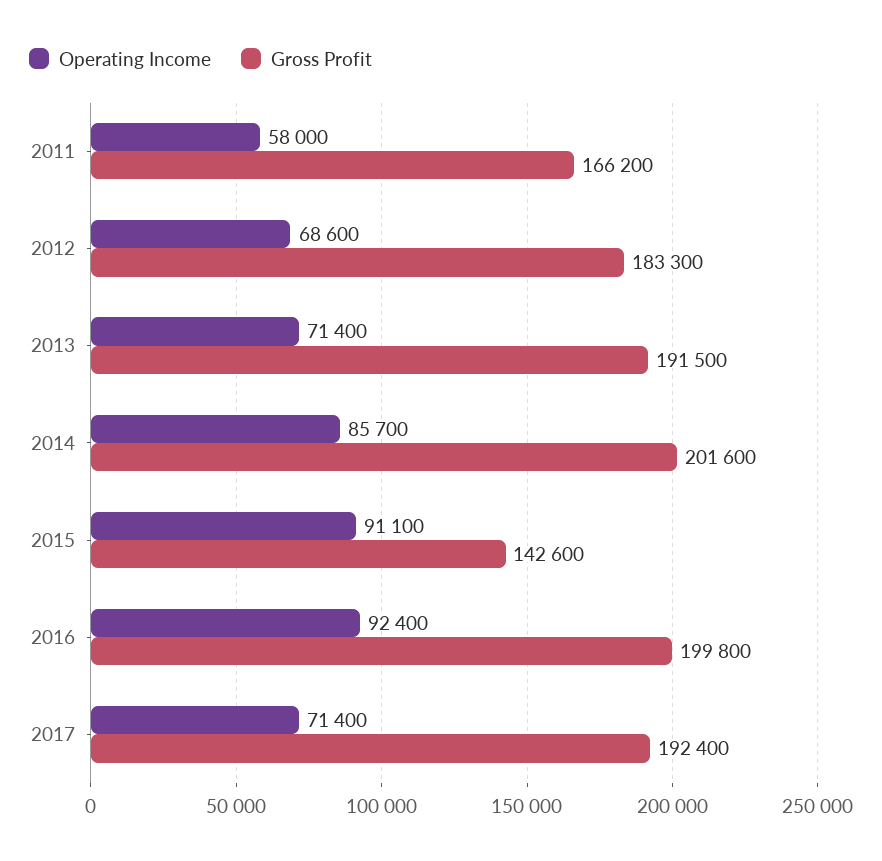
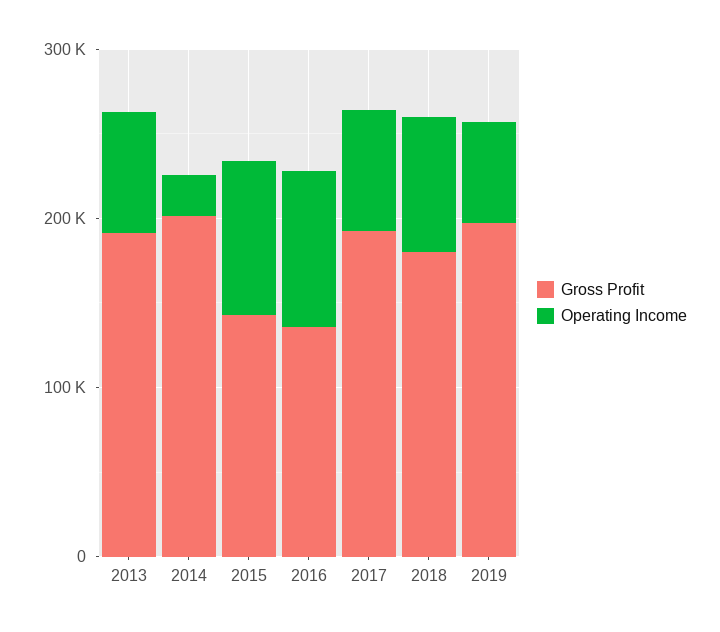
Operating Income, 2011: 58000 -> none
Gross Profit, 2011: 166200 -> none
Operating Income, 2012: 68600 -> none
Gross Profit, 2012: 183300 -> none
Operating Income, 2014: 85700 -> 20000
Gross Profit, 2016: 199800 -> 140000
Gross Profit, 2018: none -> 180000
Operating Income, 2018: none -> 80000
Gross Profit, 2019: none -> 200000
Operating Income, 2019: none -> 60000

